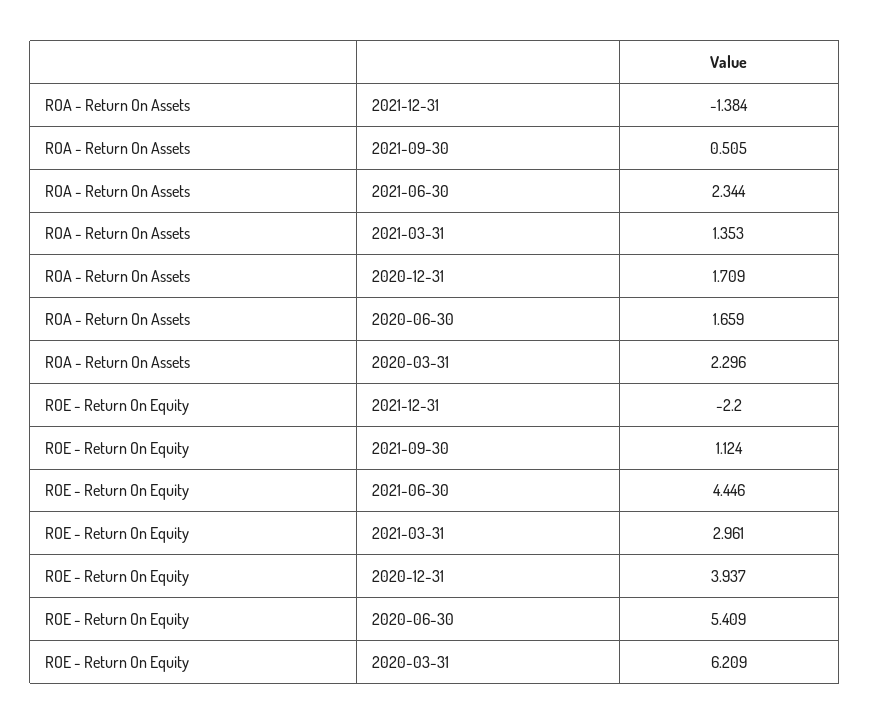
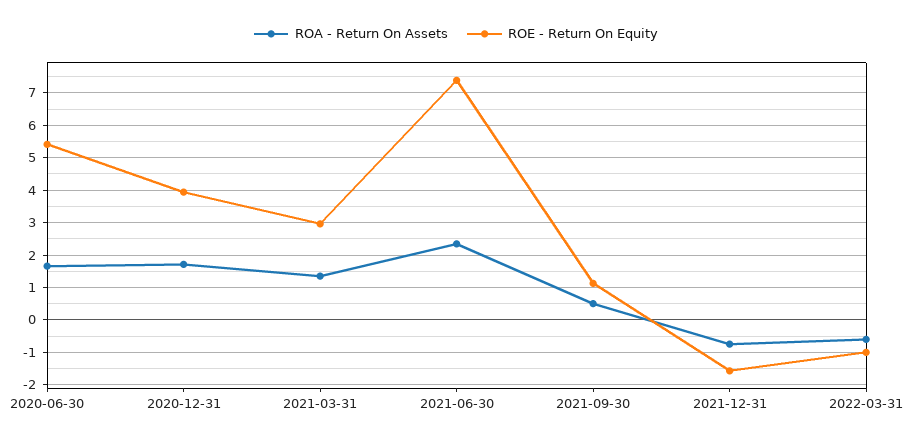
ROA - Return On Assets, 2021-12-31: -1.384 -> -0.8
ROA - Return On Assets, 2020-03-31: 2.296 -> none
ROE - Return On Equity, 2021-12-31: -2.2 -> -1.6
ROE - Return On Equity, 2021-06-30: 4.446 -> 7.4
ROE - Return On Equity, 2020-03-31: 6.209 -> none
ROA - Return On Assets, 2022-03-31: none -> -0.6
ROE - Return On Equity, 2022-03-31: none -> -1

